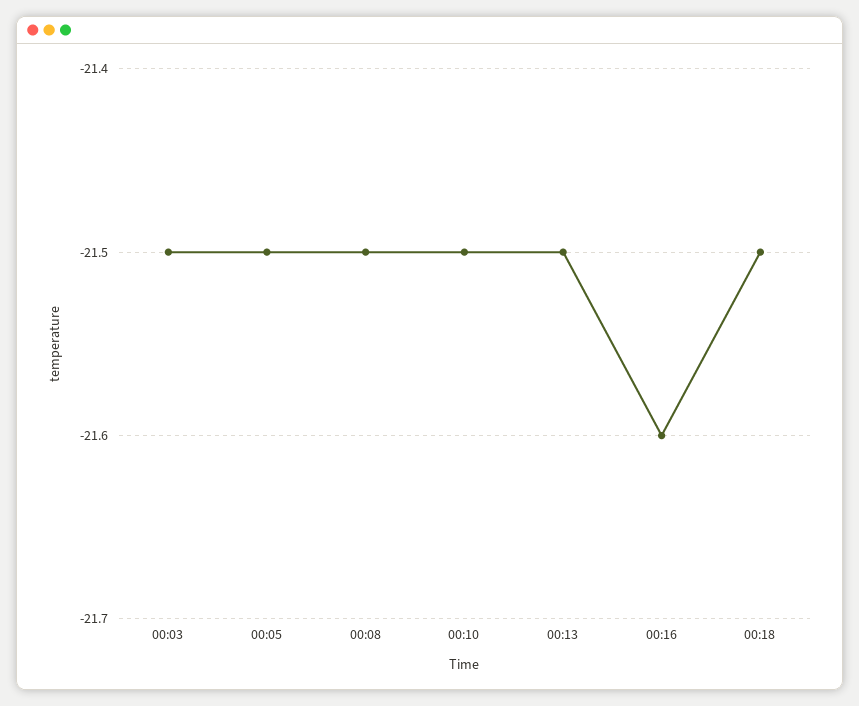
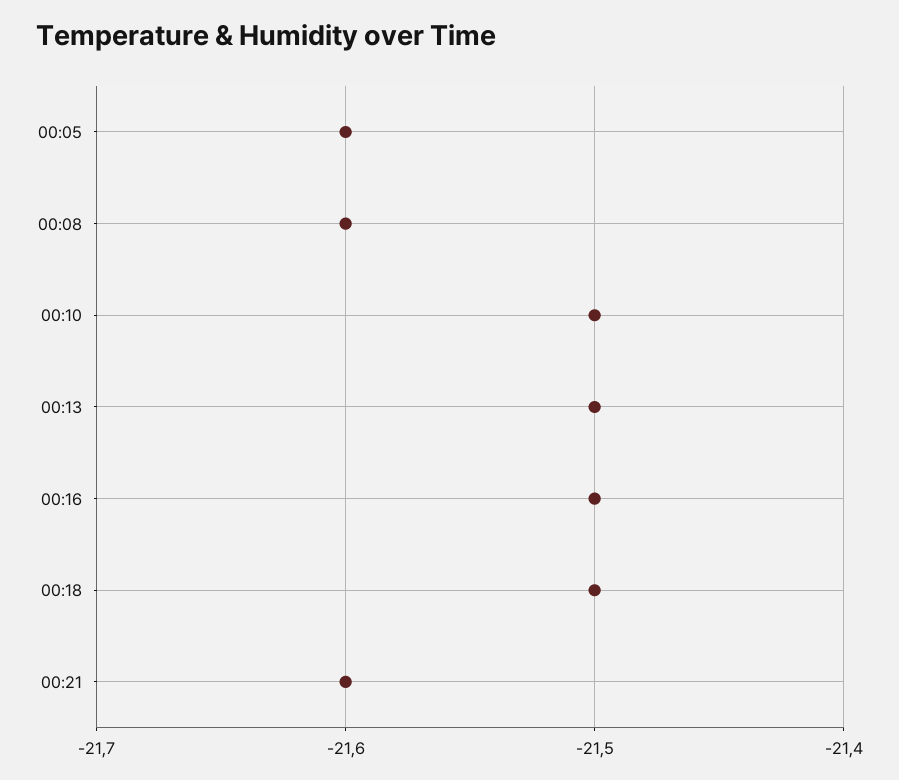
00:03: -21.5 -> none
00:05: -21.5 -> -21.6
00:08: -21.5 -> -21.6
00:16: -21.6 -> -21.5
00:21: none -> -21.6

